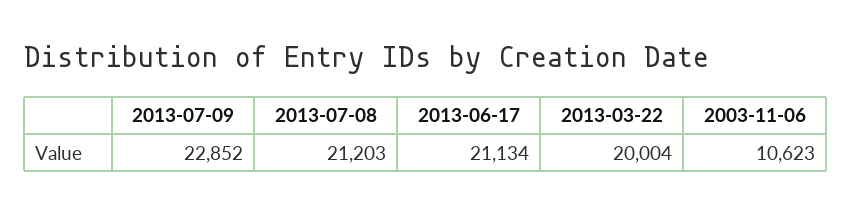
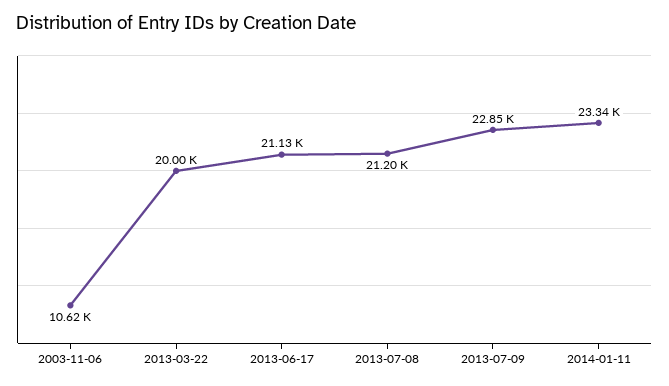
2014-01-11: none -> 23340

